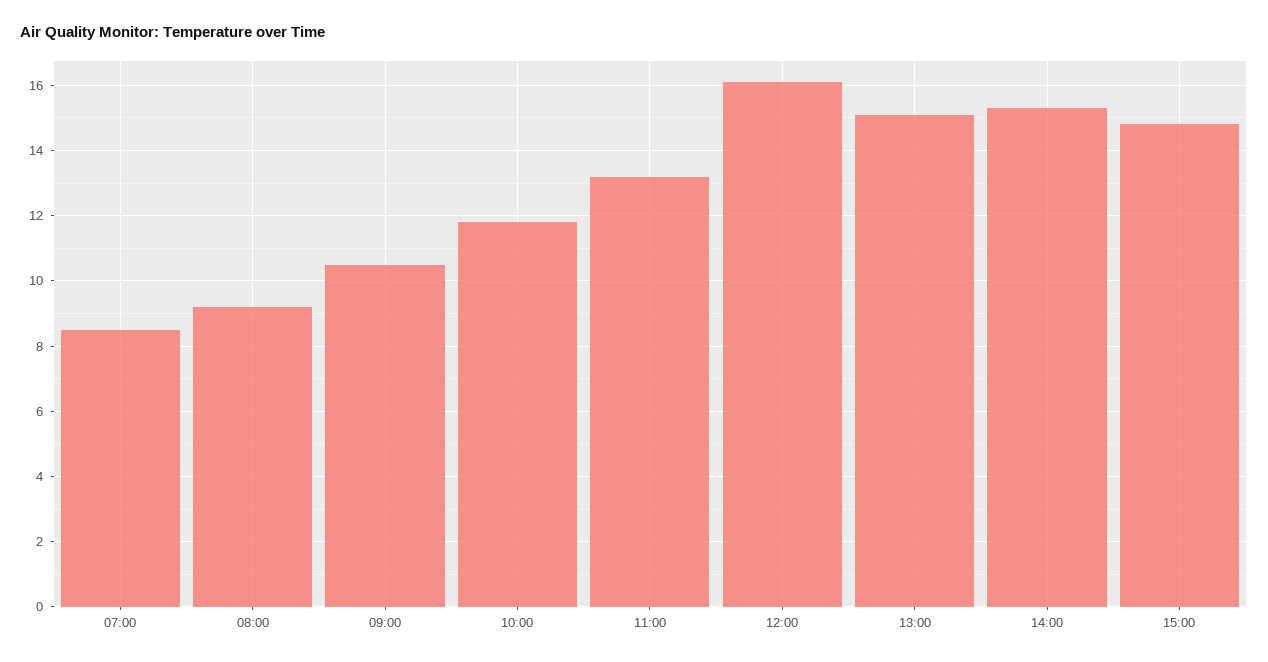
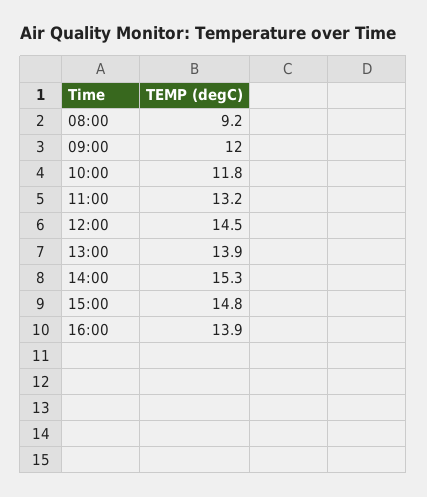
07:00: 8.5 -> none
09:00: 10.5 -> 12
12:00: 16 -> 14.5
13:00: 15 -> 13.9
16:00: none -> 13.9

